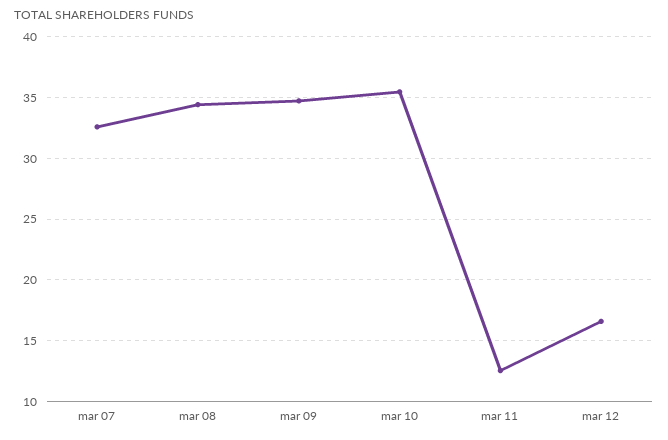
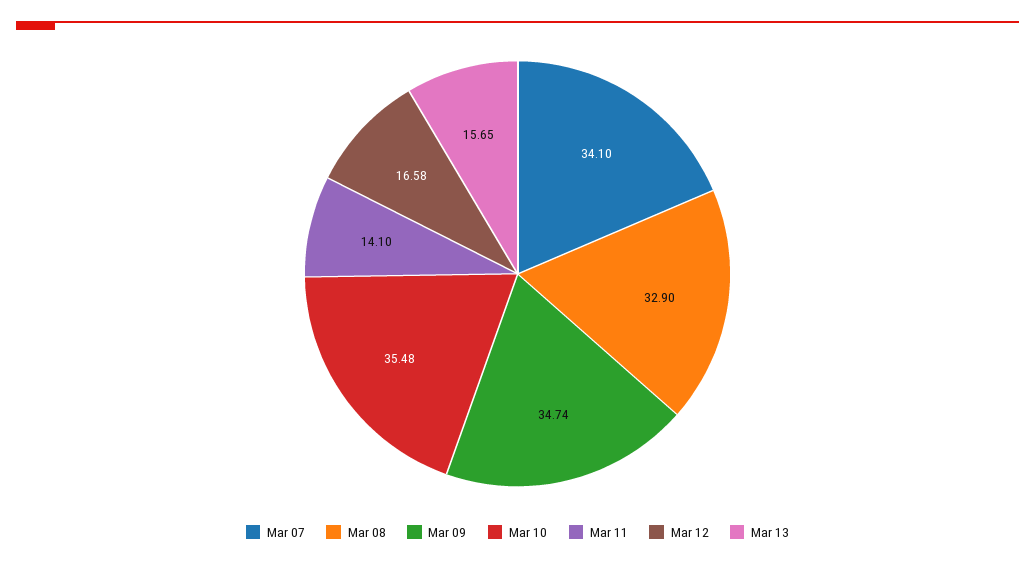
mar 07: 32.5 -> 34.1
mar 08: 34.5 -> 32.9
mar 11: 12.5 -> 14.1
Mar 13: none -> 15.65

